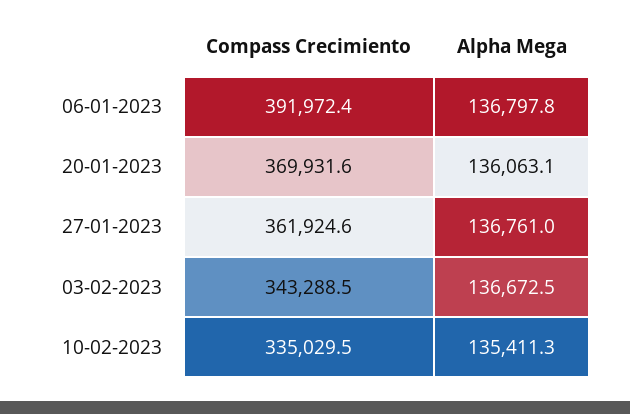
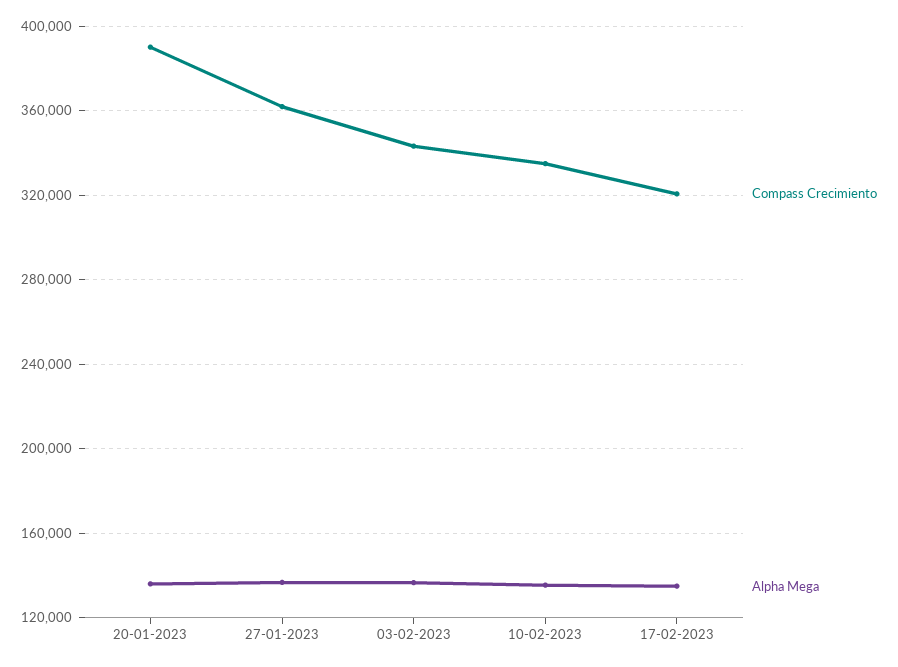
Compass Crecimiento, 06-01-2023: 391972.4 -> none
Alpha Mega, 06-01-2023: 136797.8 -> none
Compass Crecimiento, 20-01-2023: 369931.6 -> 390000
Compass Crecimiento, 17-02-2023: none -> 320000
Alpha Mega, 17-02-2023: none -> 135000

